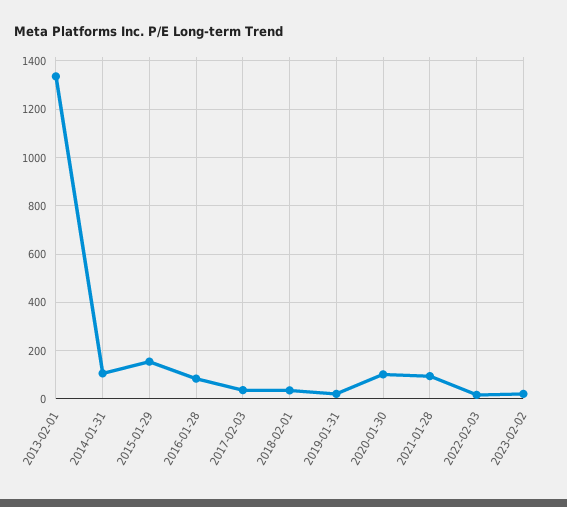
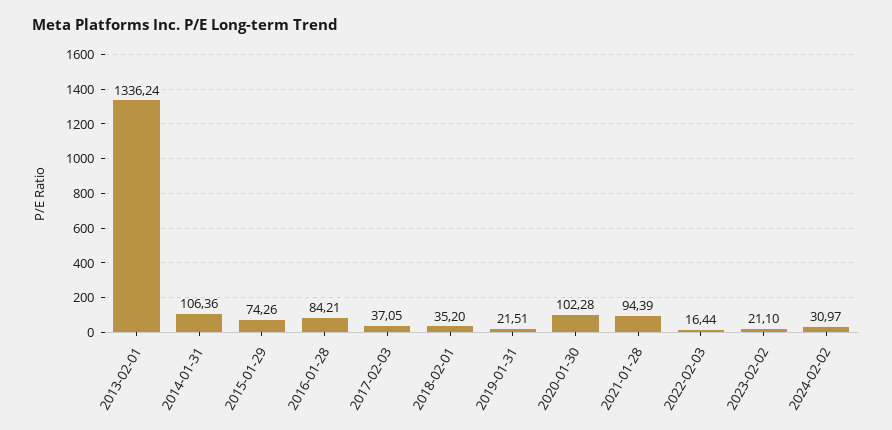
2015-01-29: 150 -> 74.26
2024-02-02: none -> 30.97

